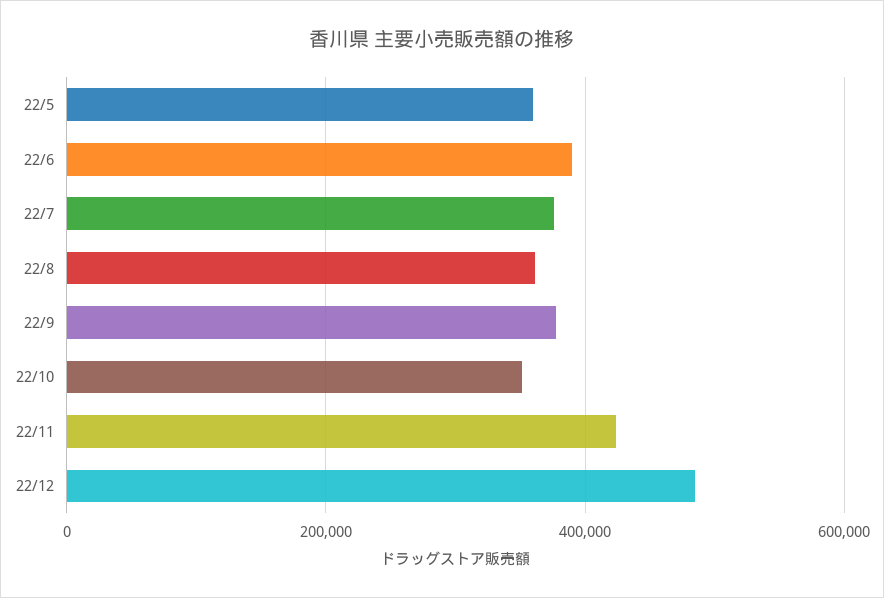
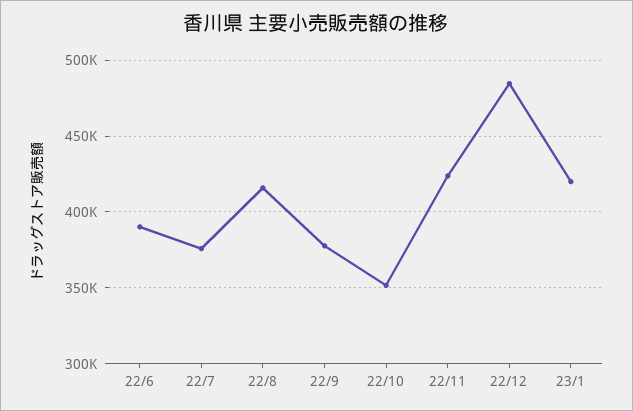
22/5: 360000 -> none
22/8: 360000 -> 415000
23/1: none -> 420000

